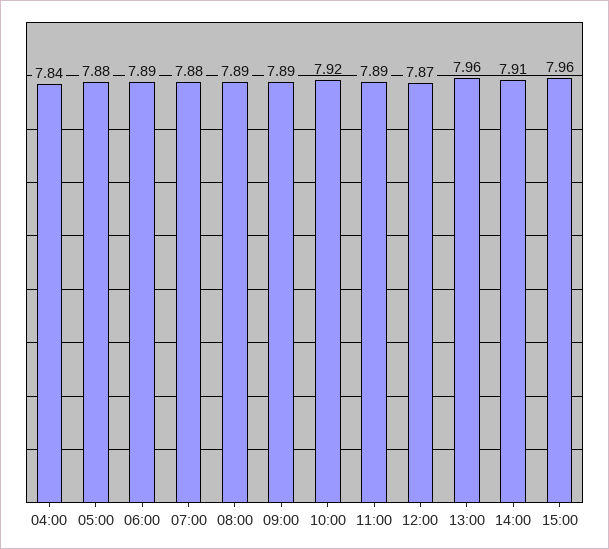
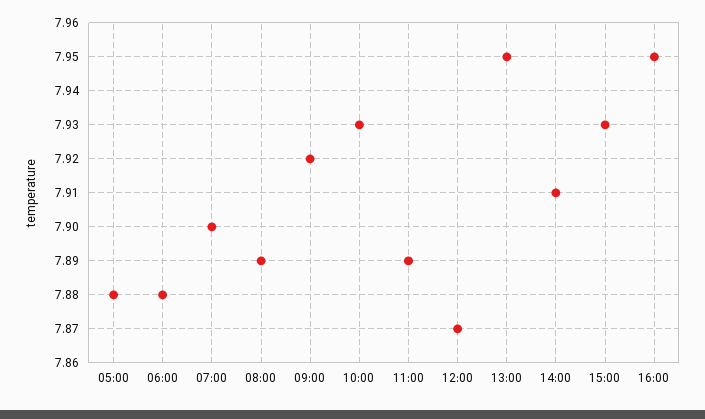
04:00: 7.84 -> none
06:00: 7.89 -> 7.88
07:00: 7.88 -> 7.9
09:00: 7.89 -> 7.92
10:00: 7.92 -> 7.93
13:00: 7.96 -> 7.95
15:00: 7.96 -> 7.93
16:00: none -> 7.95

